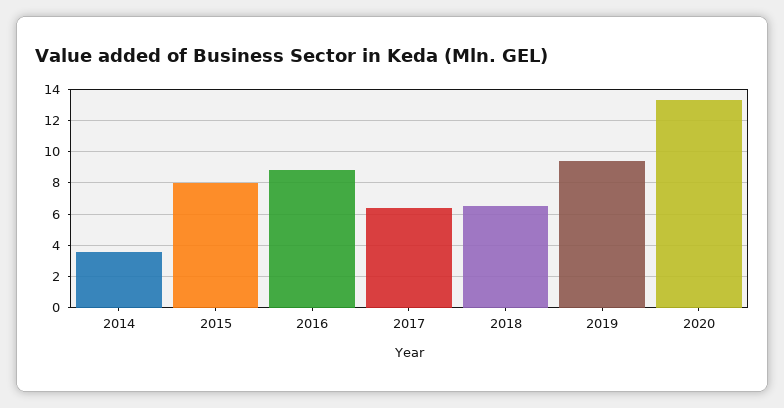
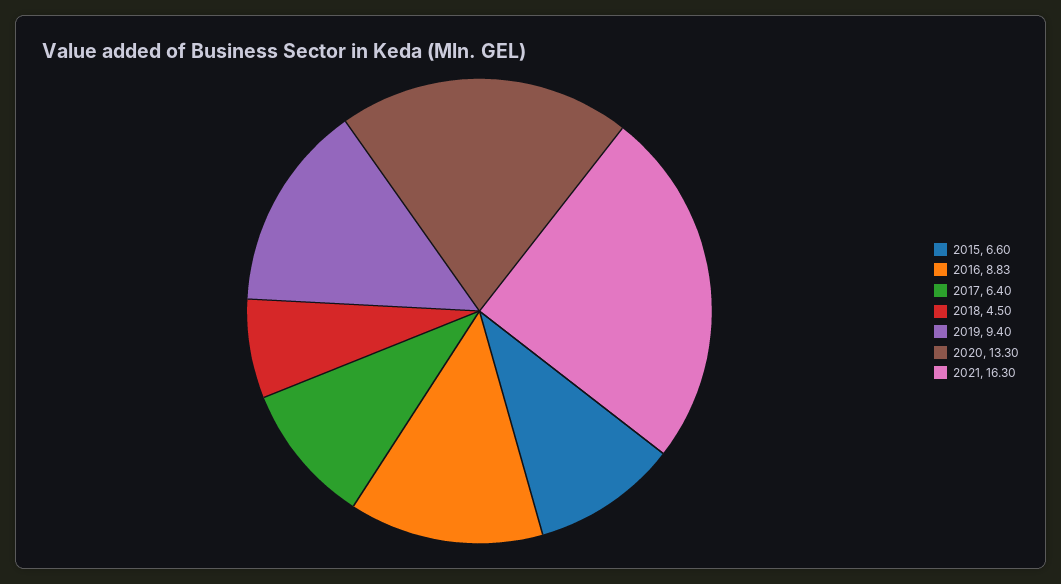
2014: 3.5 -> none
2015: 8 -> 6.6
2018: 6.5 -> 4.5
2021: none -> 16.3

